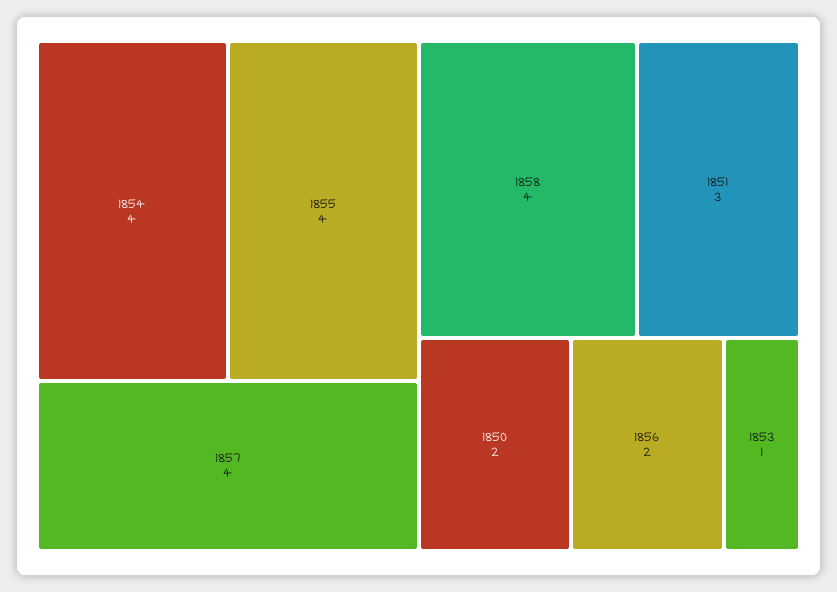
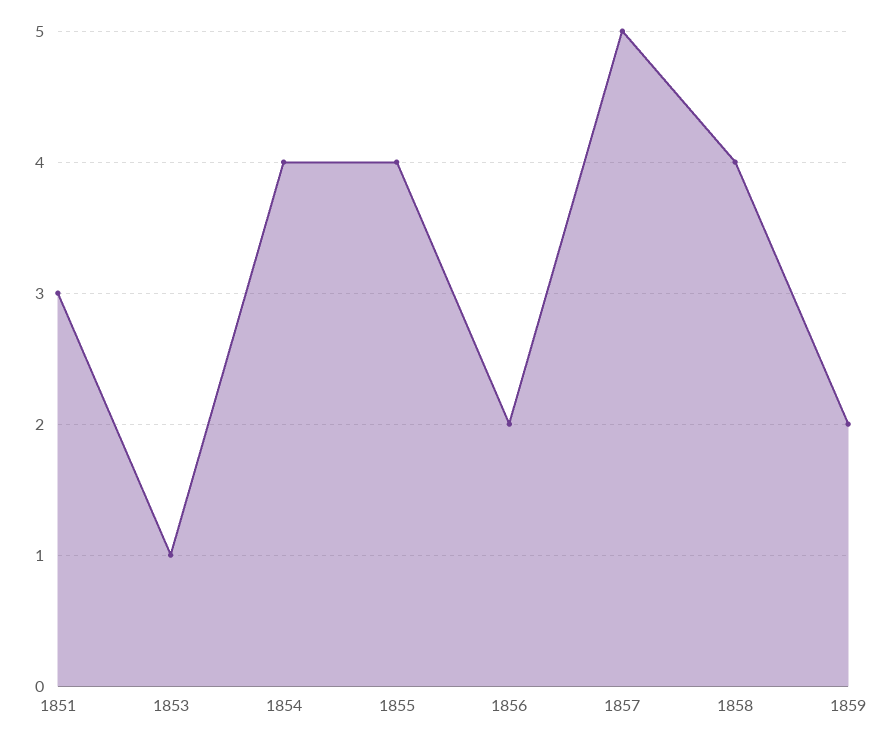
1857: 4 -> 5
1850: 2 -> none
1859: none -> 2

